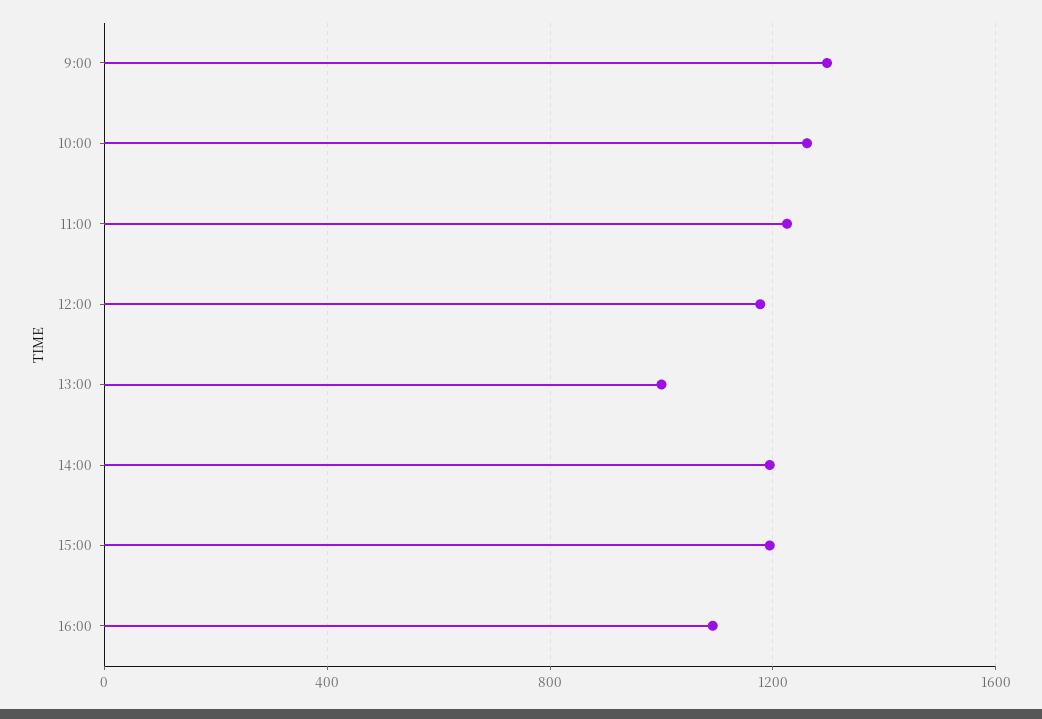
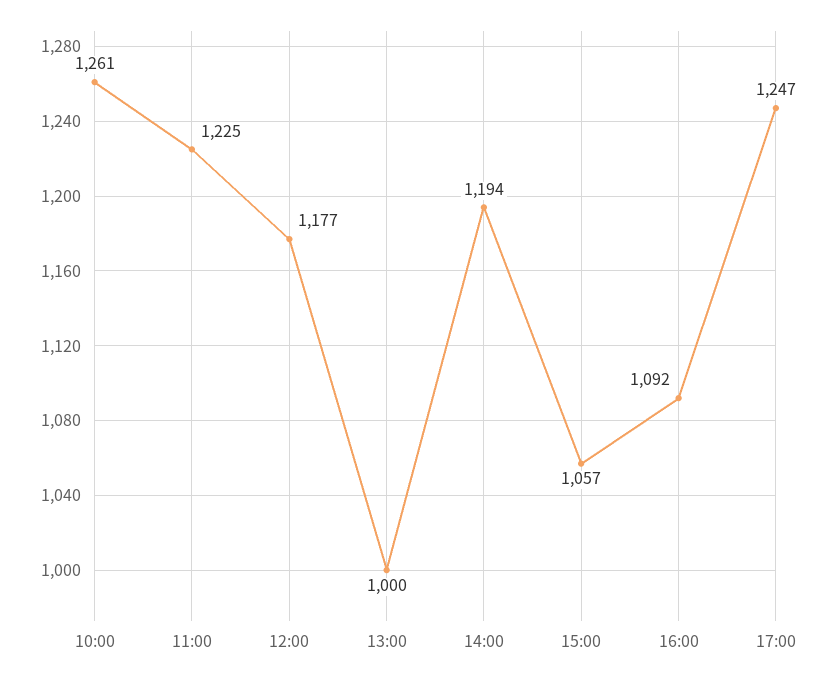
9:00: 1300 -> none
15:00: 1200 -> 1057
17:00: none -> 1247

